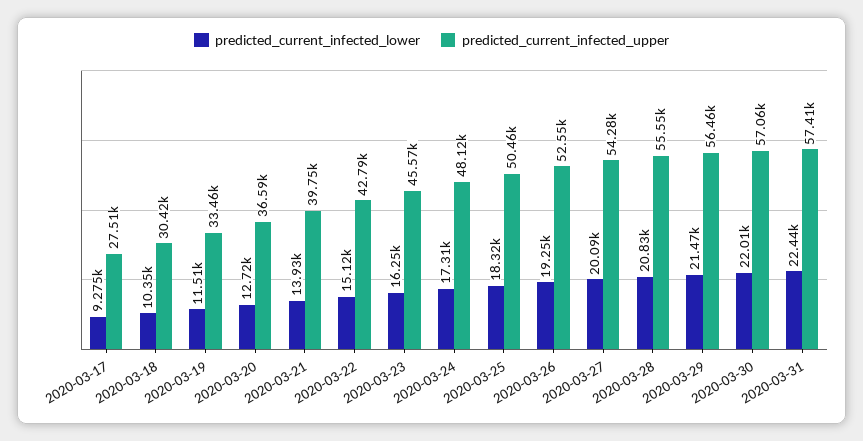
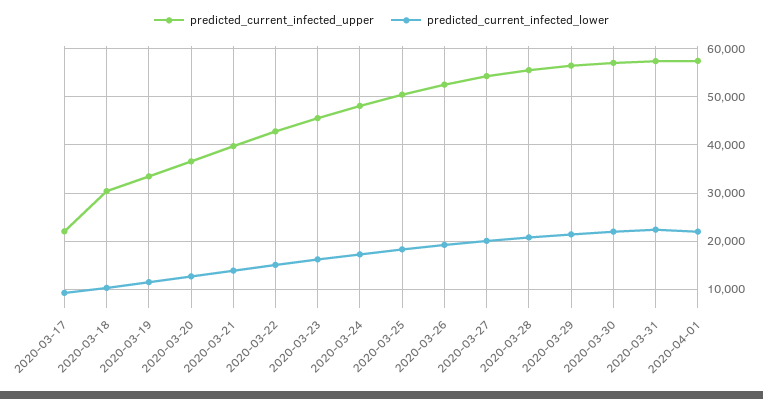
predicted_current_infected_upper, 2020-03-17: 27510 -> 22000
predicted_current_infected_upper, 2020-04-01: none -> 58000
predicted_current_infected_lower, 2020-04-01: none -> 22000

